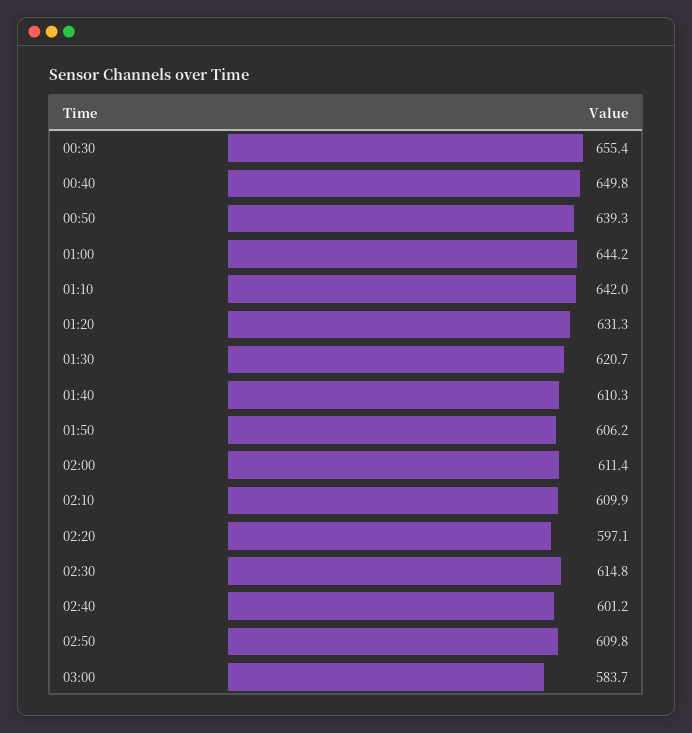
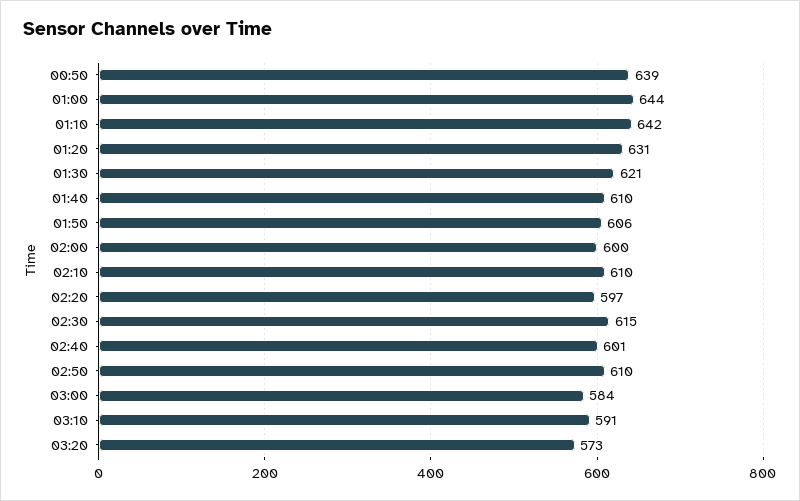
00:30: 655.4 -> none
00:40: 649.8 -> none
02:00: 611.4 -> 600
03:10: none -> 591
03:20: none -> 573

